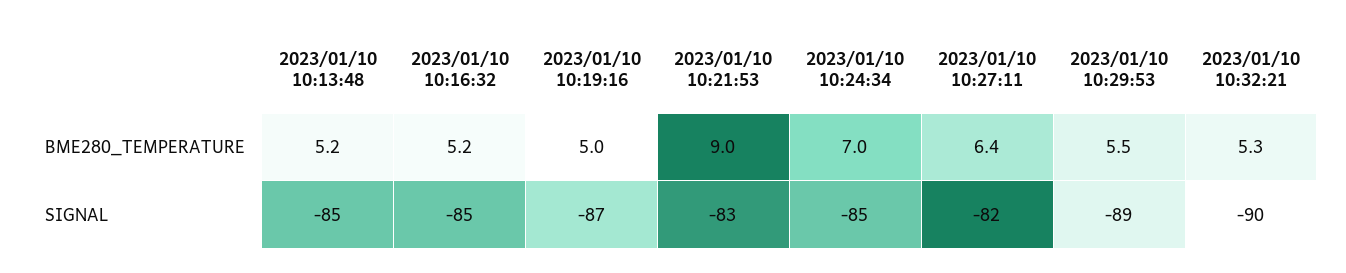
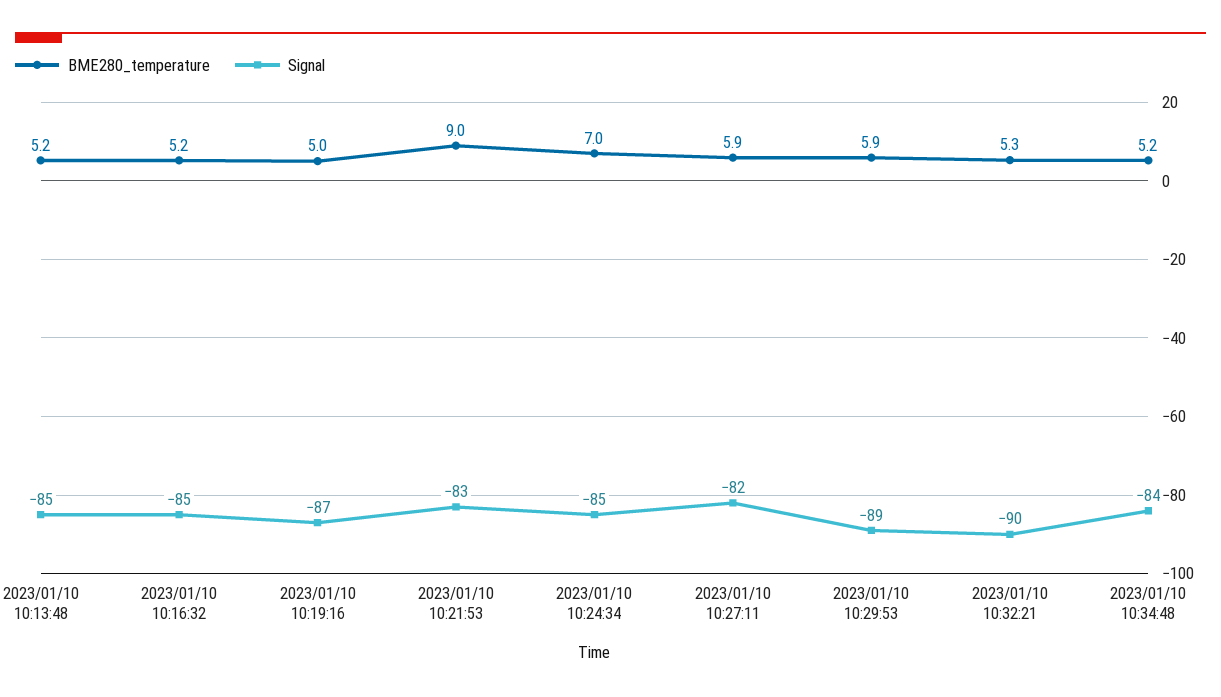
BME280_TEMPERATURE, 2023/01/10 10:27:11: 6.4 -> 5.9
BME280_TEMPERATURE, 2023/01/10 10:29:53: 5.5 -> 5.9
BME280_TEMPERATURE, 2023/01/10 10:34:48: none -> 5.2
SIGNAL, 2023/01/10 10:34:48: none -> -84

